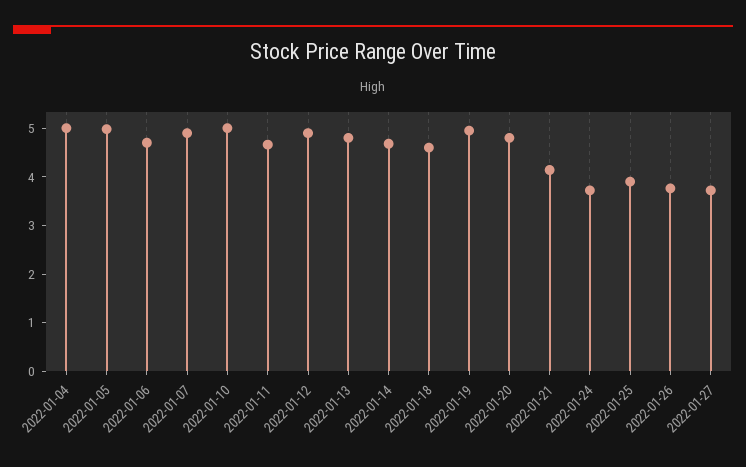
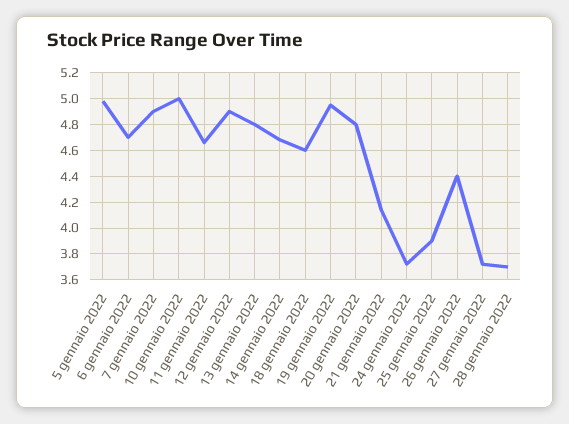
2022-01-04: 5 -> none
2022-01-26: 3.8 -> 4.4
28 gennaio 2022: none -> 3.7

